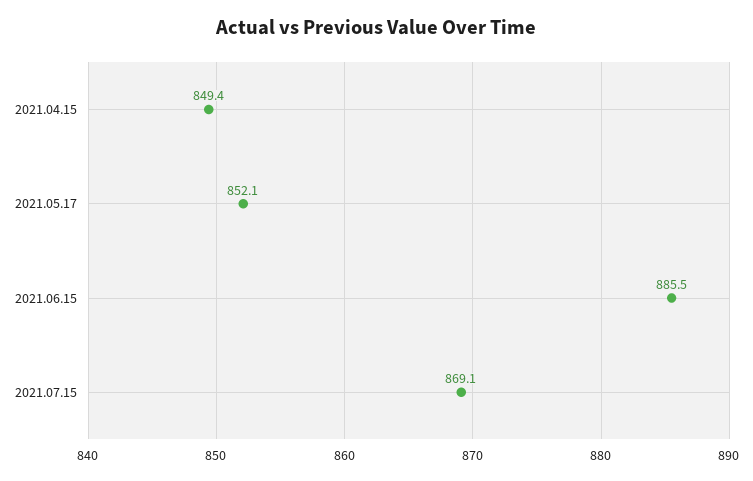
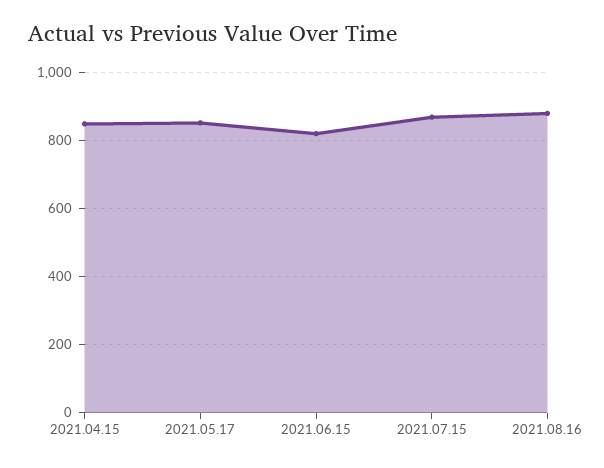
2021.06.15: 885.5 -> 820
2021.08.16: none -> 880

